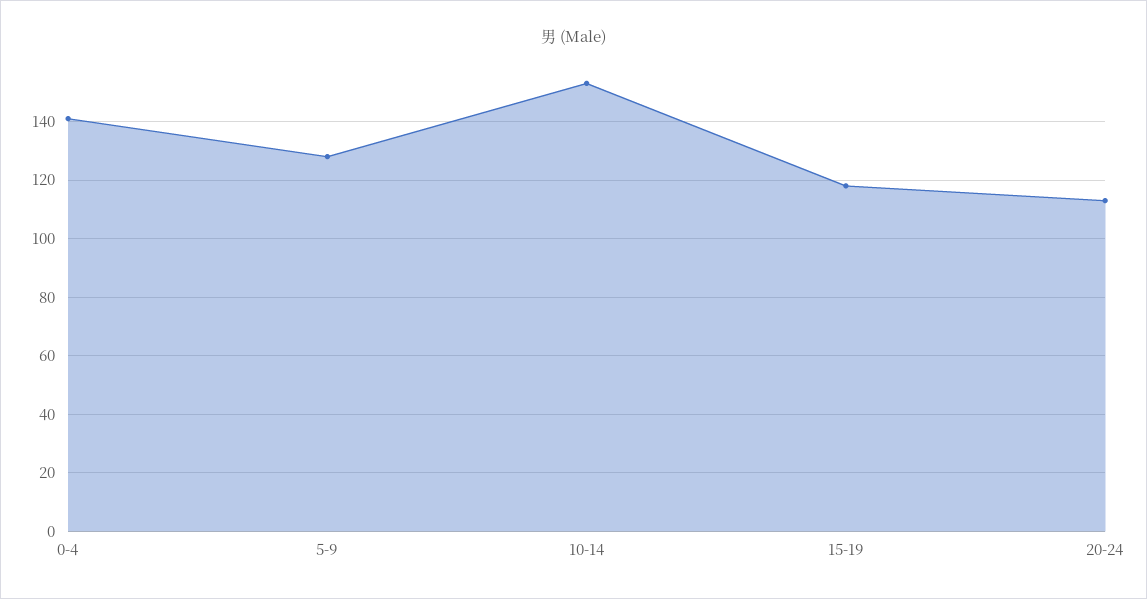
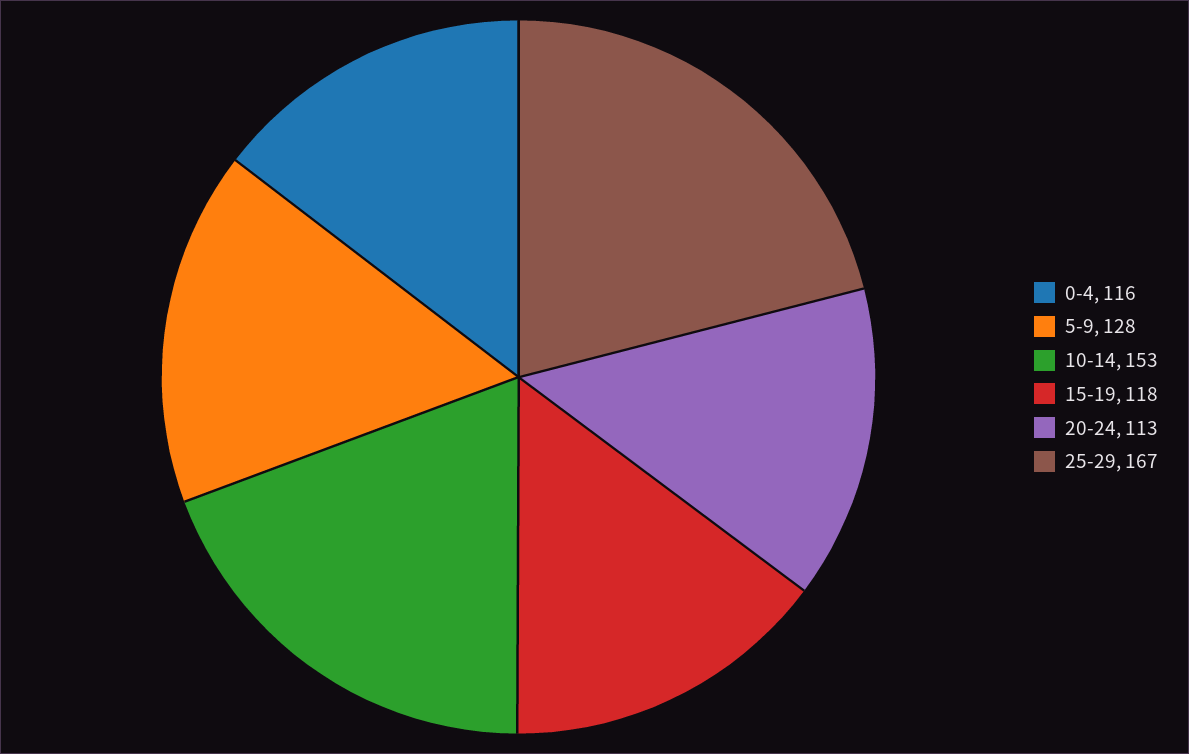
0-4: 140 -> 116
25-29: none -> 167

